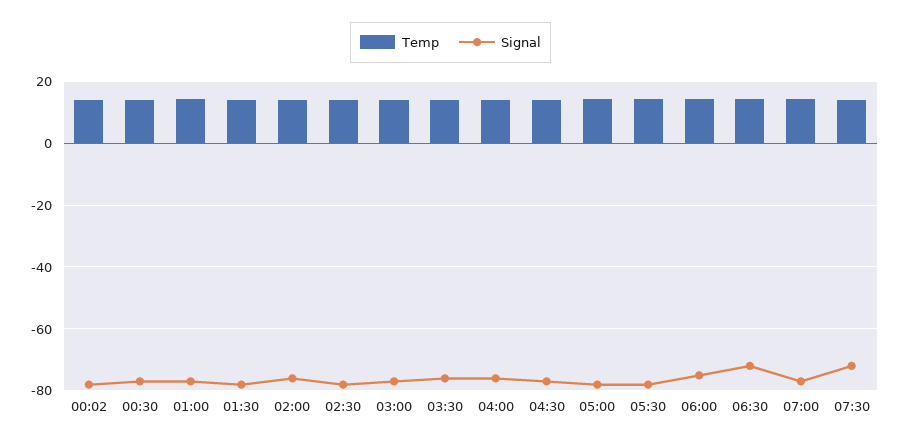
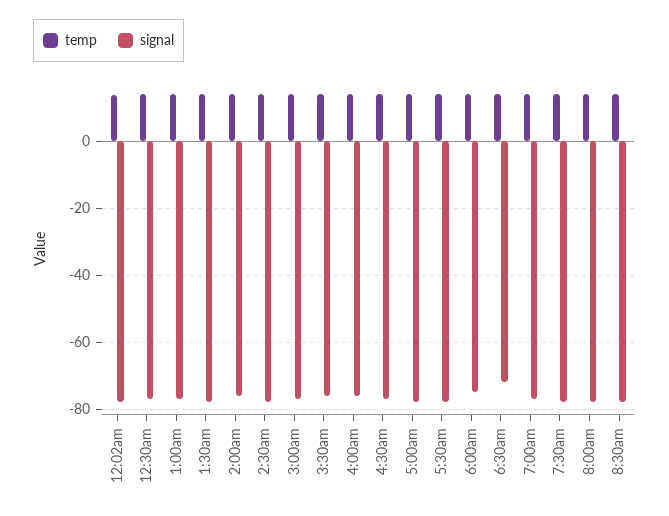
Signal, 07:30: -72 -> -78
Temp, 8:00am: none -> 14
Signal, 8:00am: none -> -78
Temp, 8:30am: none -> 14
Signal, 8:30am: none -> -78

